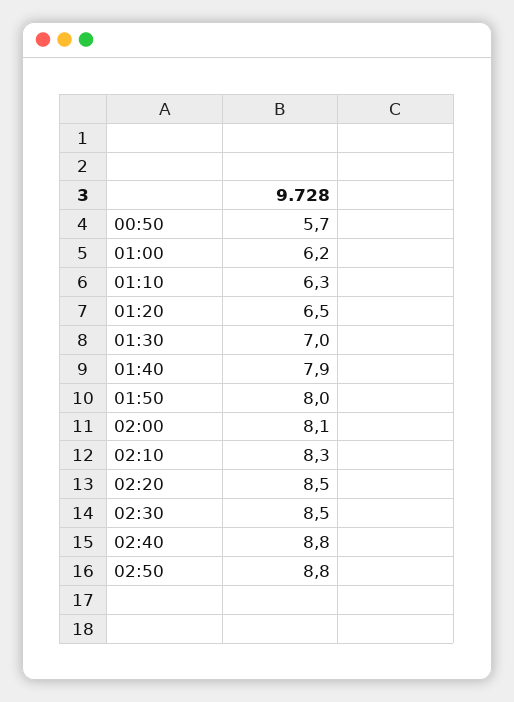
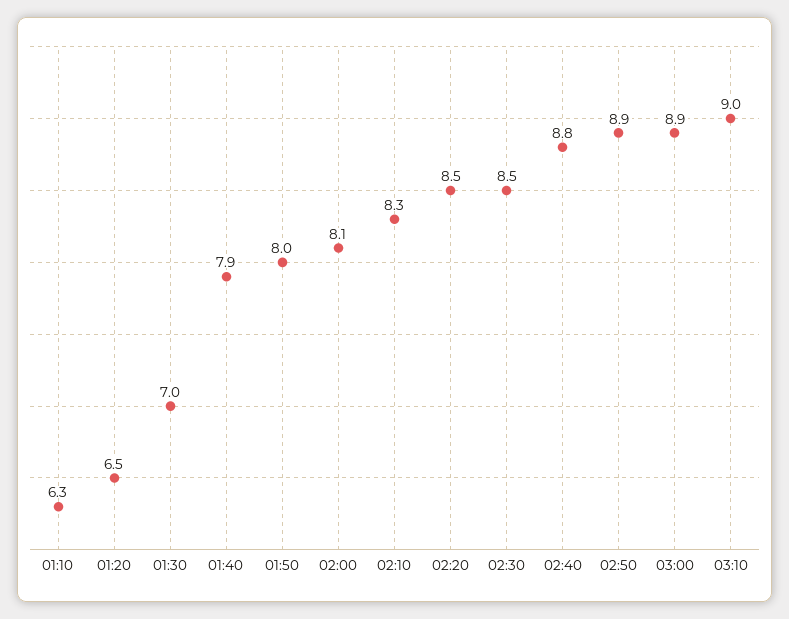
00:50: 5.7 -> none
01:00: 6.2 -> none
02:50: 8.8 -> 8.9
03:00: none -> 8.9
03:10: none -> 9

